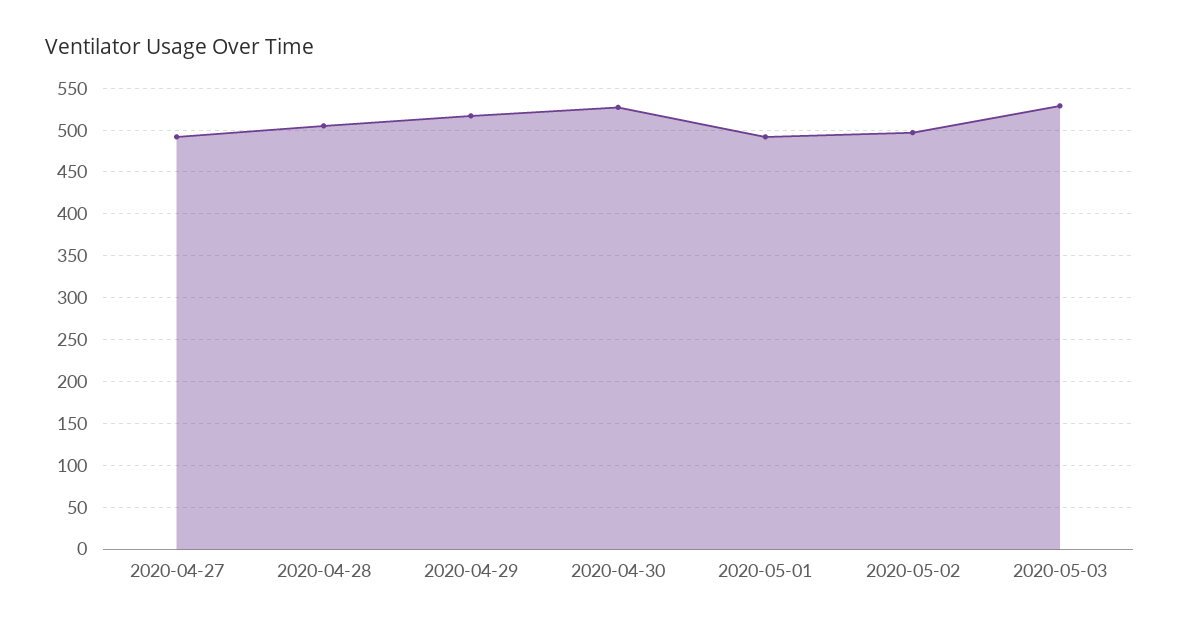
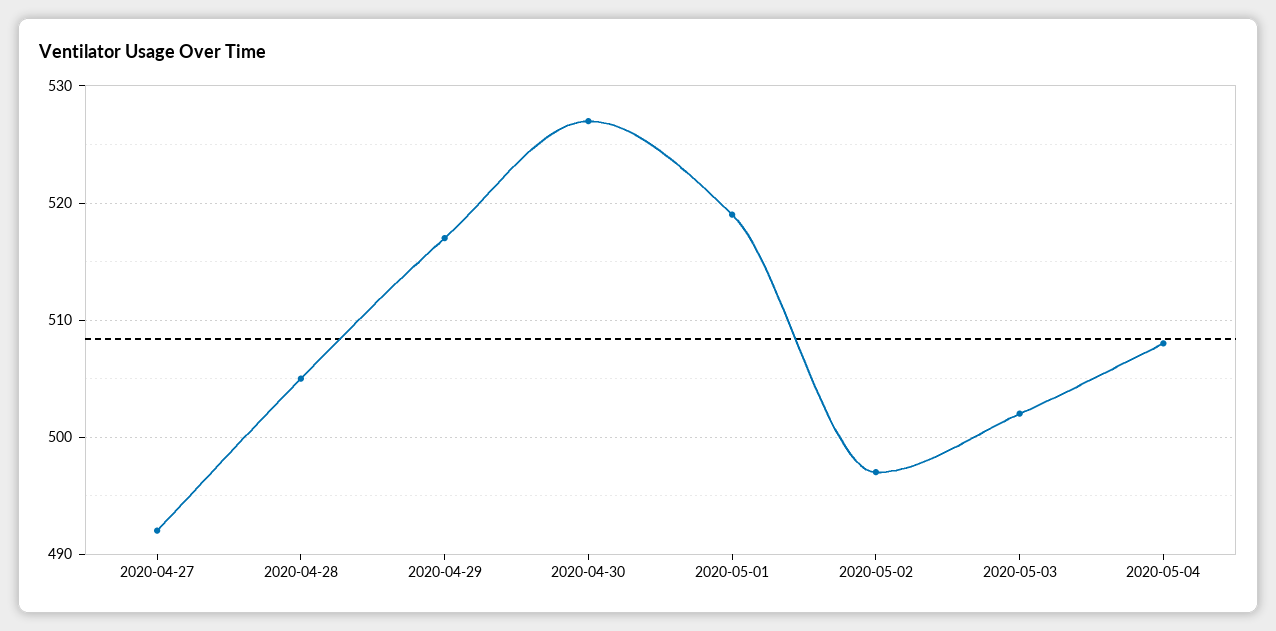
2020-05-01: 490 -> 519
2020-05-03: 530 -> 502
2020-05-04: none -> 508

